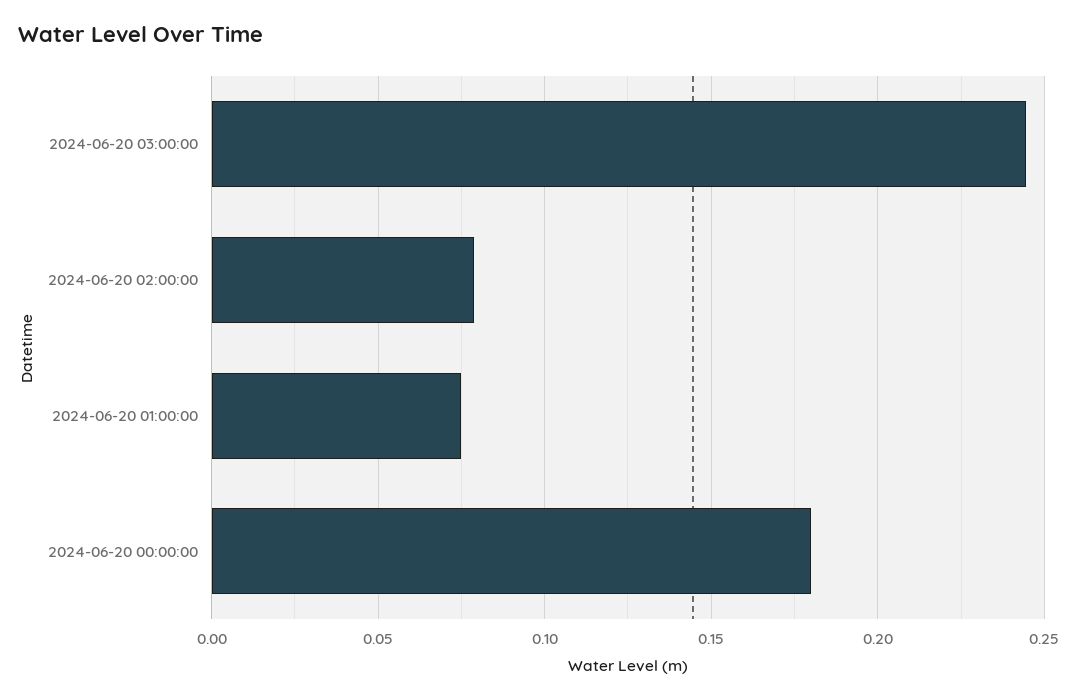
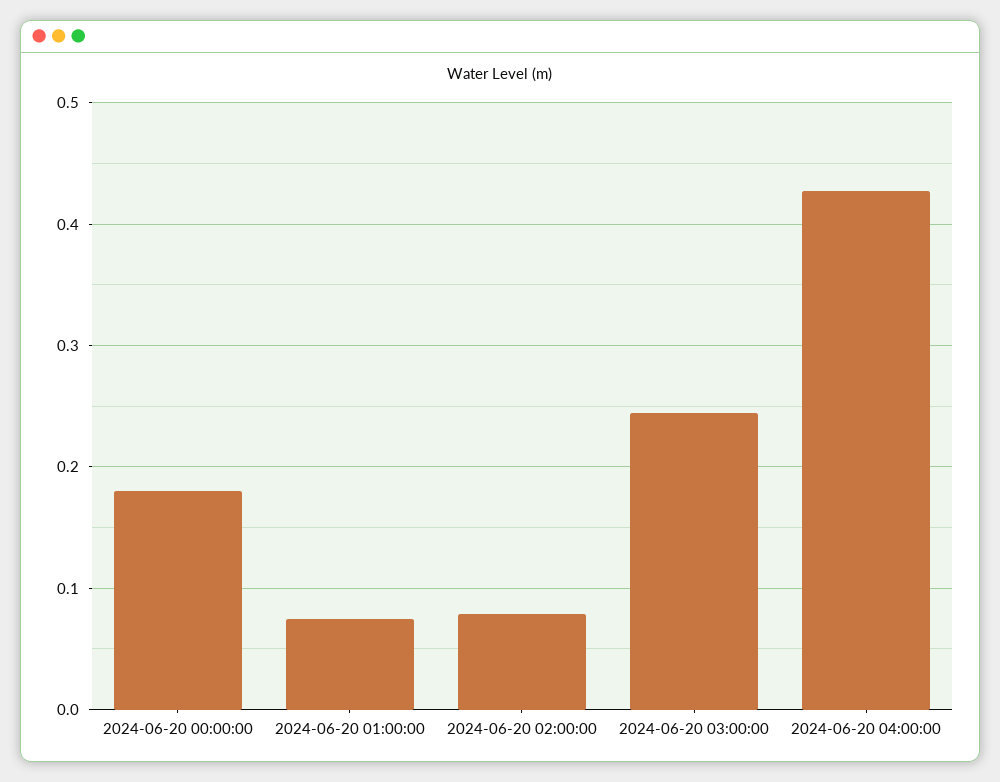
2024-06-20 04:00:00: none -> 0.43

